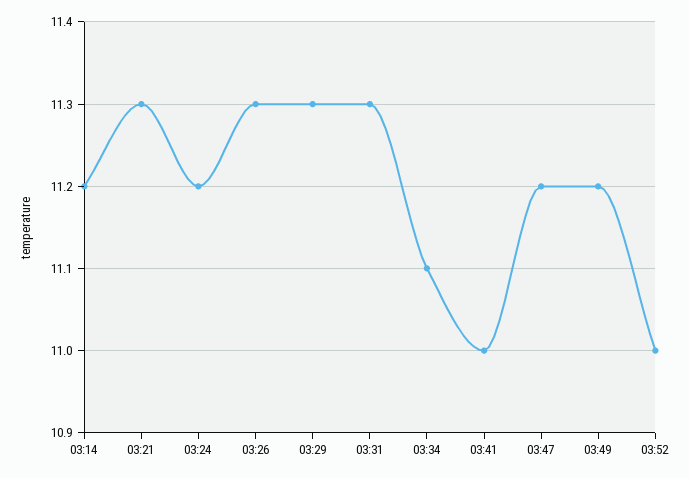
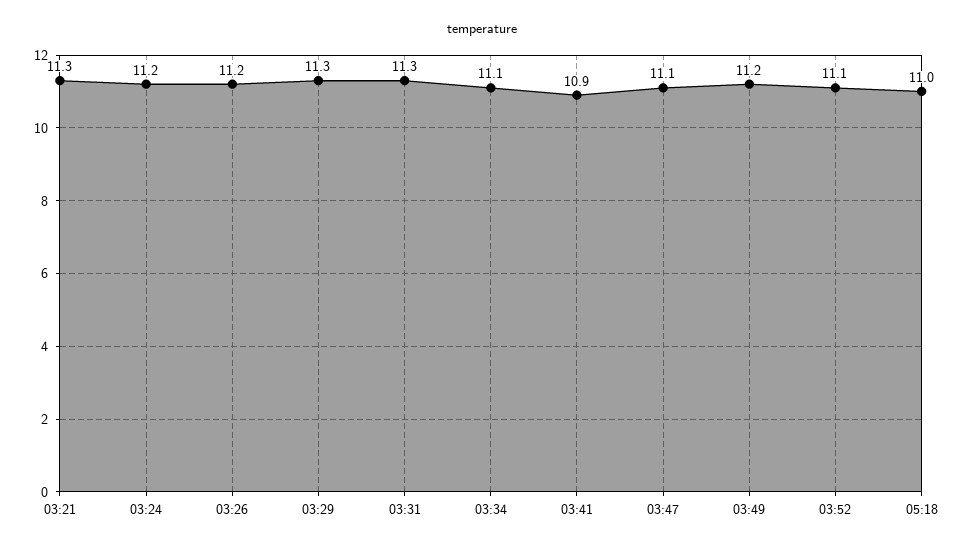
03:14: 11.2 -> none
03:26: 11.3 -> 11.2
03:41: 11 -> 10.9
03:47: 11.2 -> 11.1
03:52: 11 -> 11.1
05:18: none -> 11

